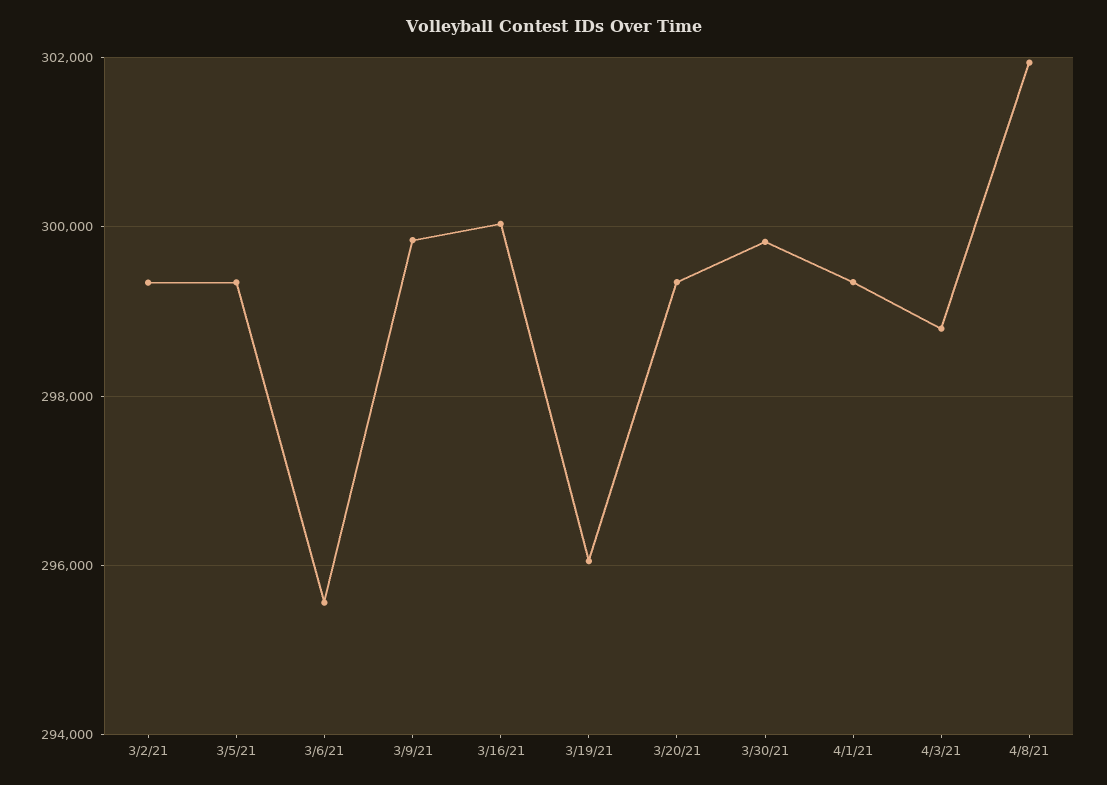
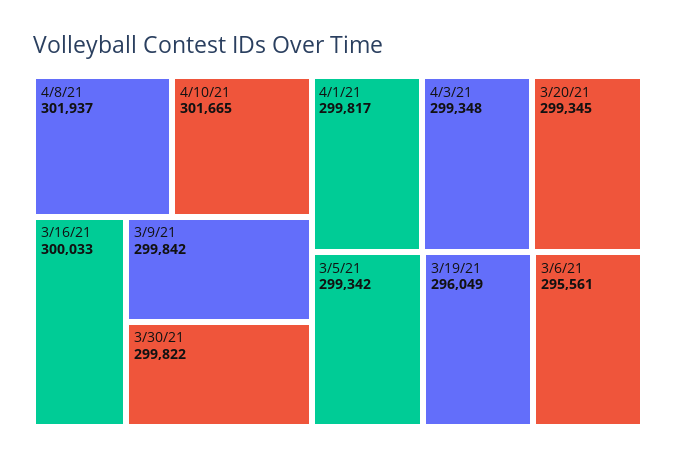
3/2/21: 299400 -> none
4/1/21: 299400 -> 299817
4/3/21: 298800 -> 299348
4/10/21: none -> 301665

